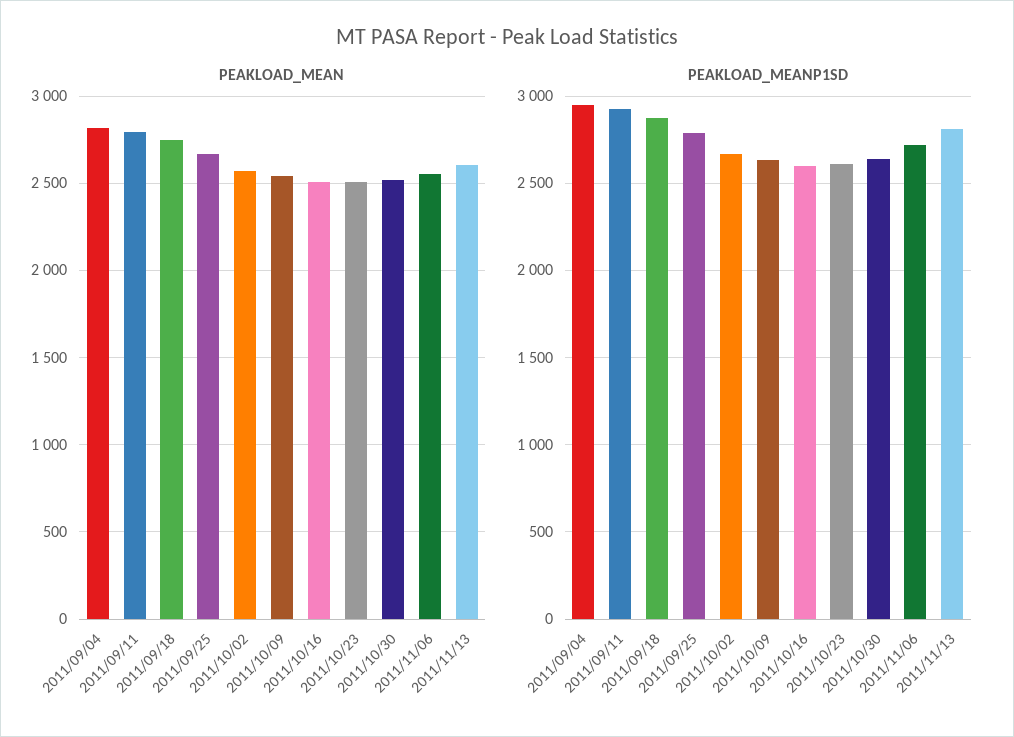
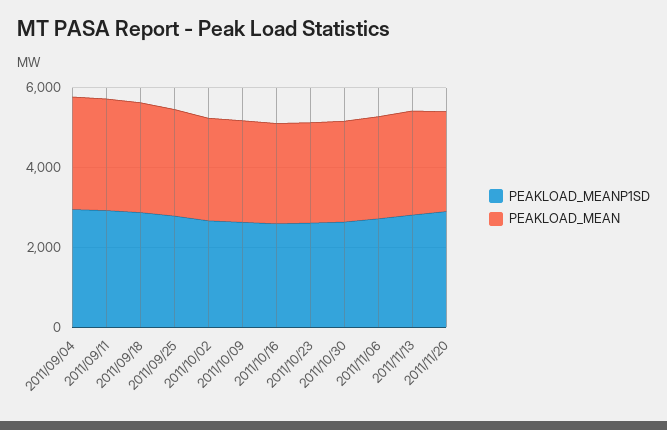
PEAKLOAD_MEANP1SD, 2011/11/20: none -> 3000
PEAKLOAD_MEAN, 2011/11/20: none -> 2500

